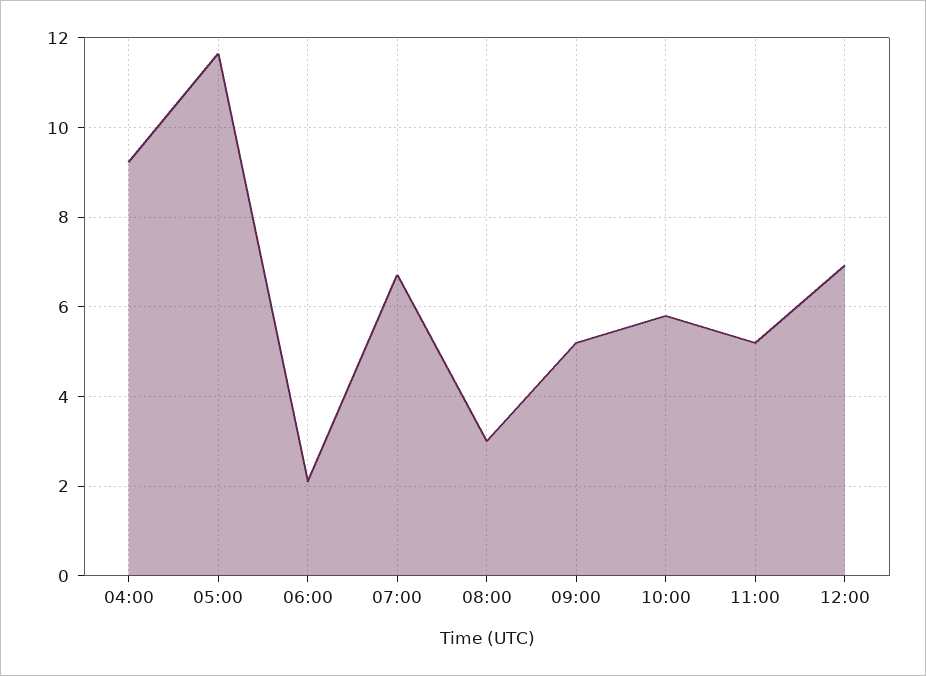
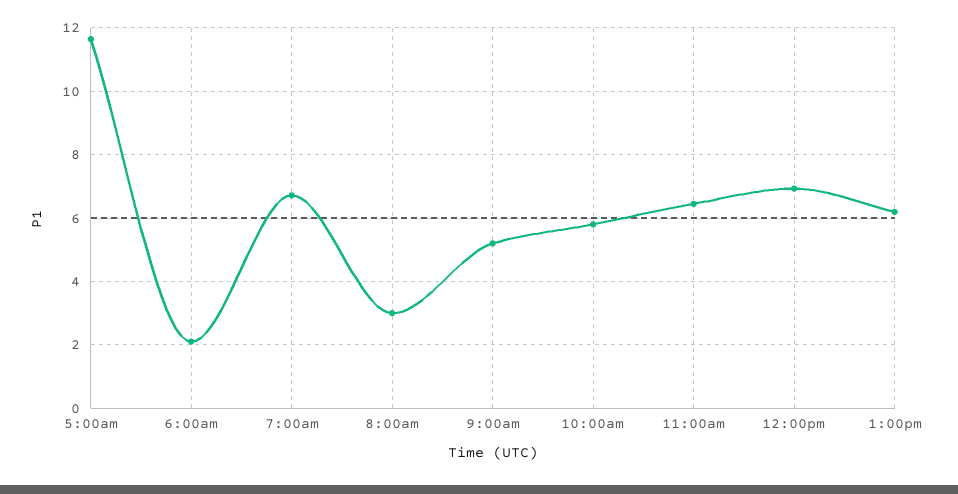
04:00: 9.2 -> none
11:00: 5.2 -> 6.4
1:00pm: none -> 6.2

